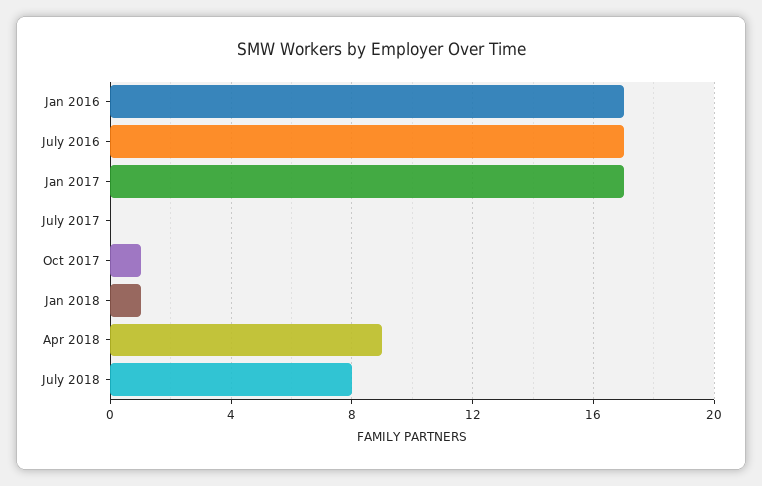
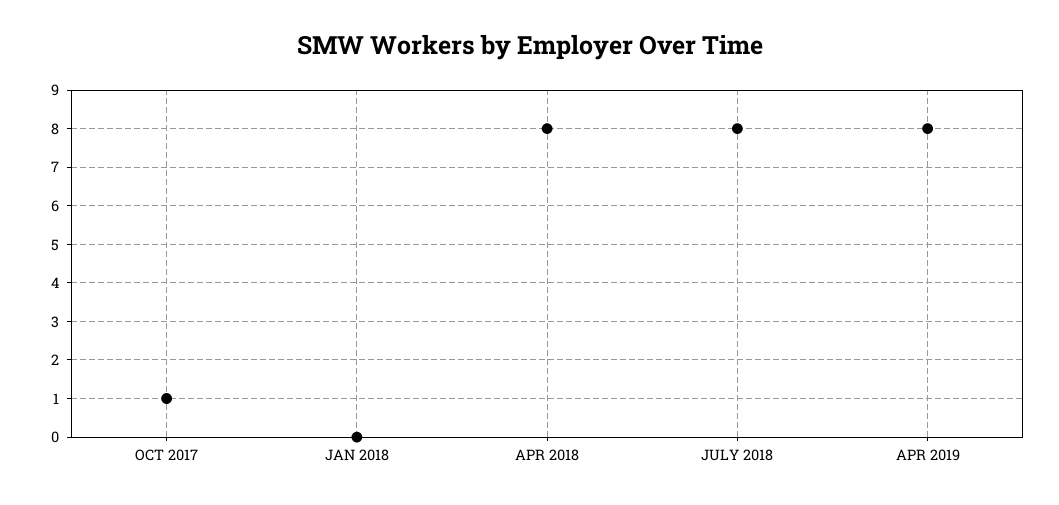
Jan 2016: 17 -> none
July 2016: 17 -> none
Jan 2017: 17 -> none
July 2017: 0 -> none
Jan 2018: 1 -> 0
Apr 2018: 9 -> 8
APR 2019: none -> 8

